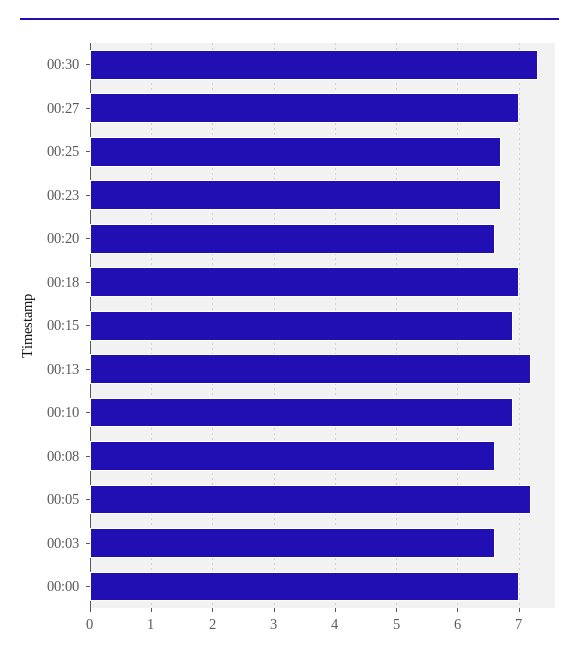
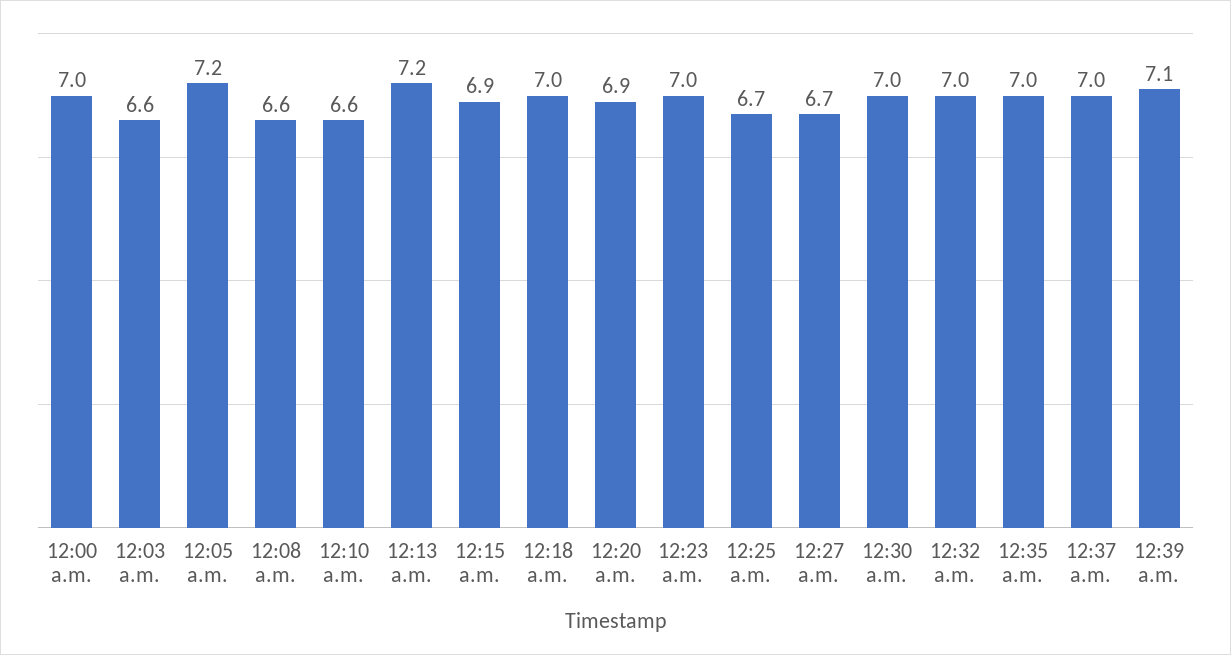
00:30: 7.3 -> 7
00:27: 7 -> 6.7
00:23: 6.7 -> 7
00:20: 6.6 -> 6.9
00:10: 6.9 -> 6.6
12:32 a.m.: none -> 7
12:35 a.m.: none -> 7
12:37 a.m.: none -> 7
12:39 a.m.: none -> 7.1

